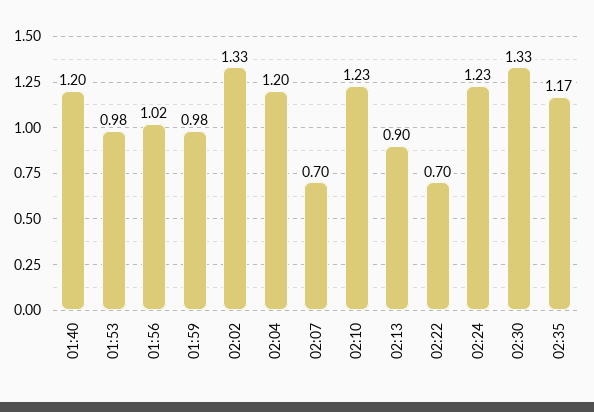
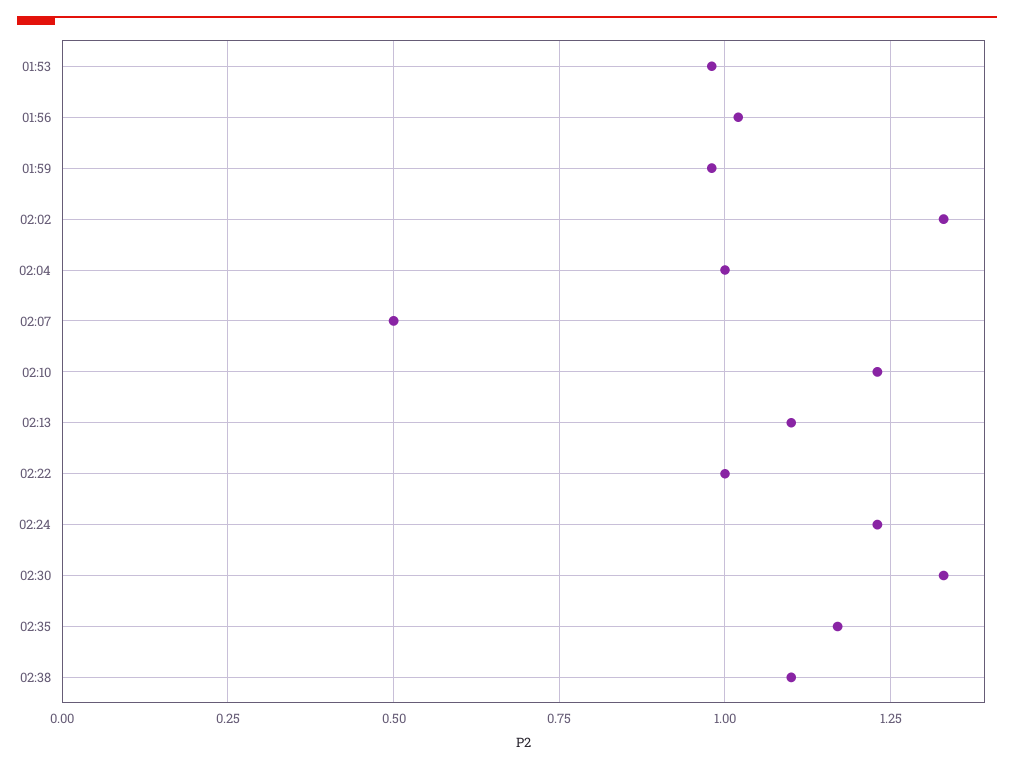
01:40: 1.2 -> none
02:04: 1.2 -> 1
02:07: 0.7 -> 0.5
02:13: 0.9 -> 1.1
02:22: 0.7 -> 1
02:38: none -> 1.1

